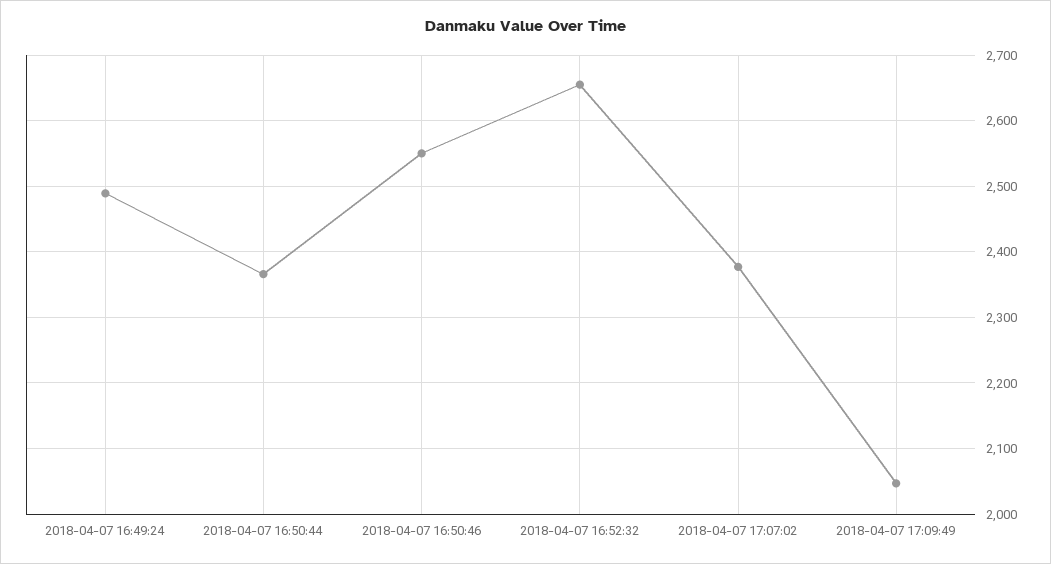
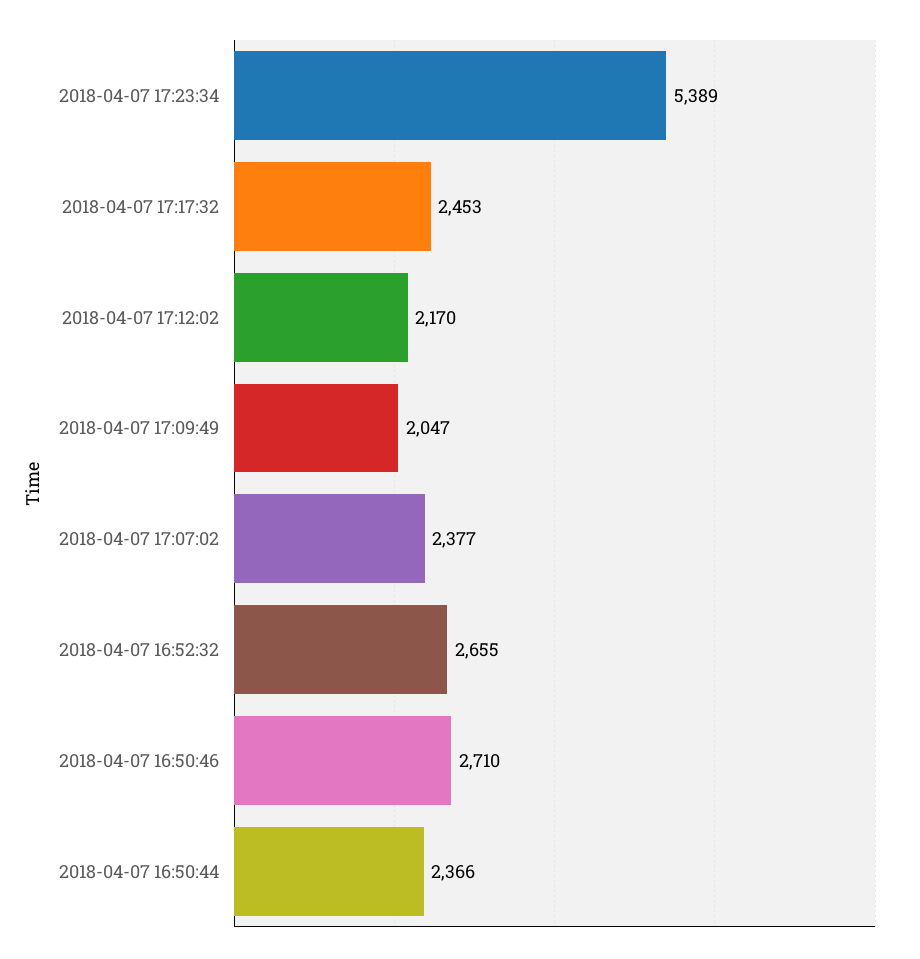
2018-04-07 16:49:24: 2490 -> none
2018-04-07 16:50:46: 2550 -> 2710
2018-04-07 17:23:34: none -> 5389
2018-04-07 17:17:32: none -> 2453
2018-04-07 17:12:02: none -> 2170

